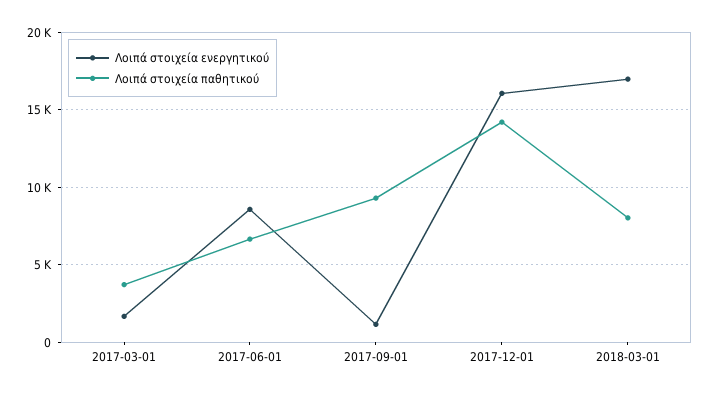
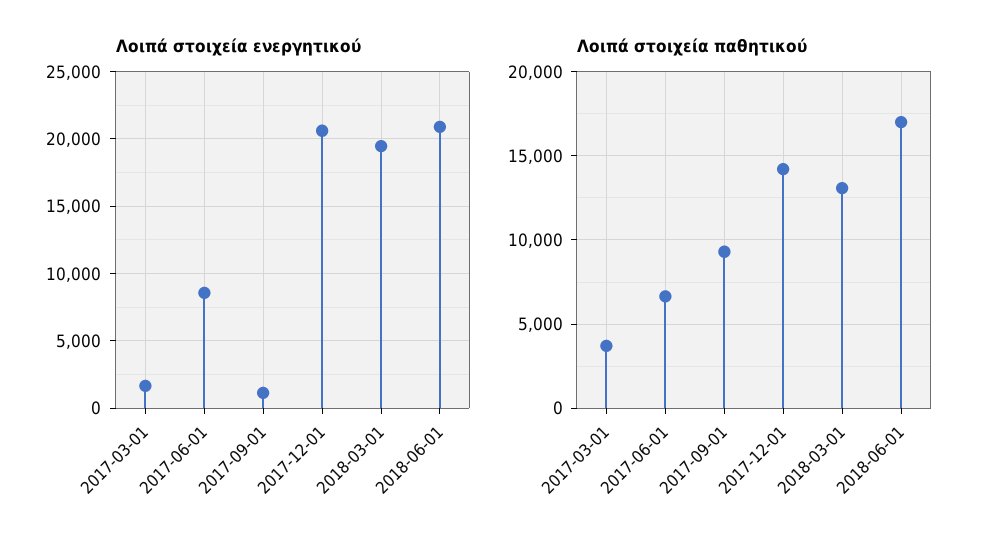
Λοιπά στοιχεία ενεργητικού, 2017-12-01: 16000 -> 20500
Λοιπά στοιχεία ενεργητικού, 2018-03-01: 17000 -> 19500
Λοιπά στοιχεία παθητικού, 2018-03-01: 8000 -> 13000
Λοιπά στοιχεία ενεργητικού, 2018-06-01: none -> 21000
Λοιπά στοιχεία παθητικού, 2018-06-01: none -> 17000

